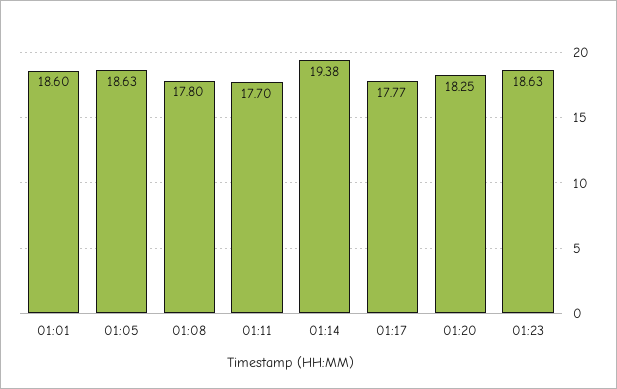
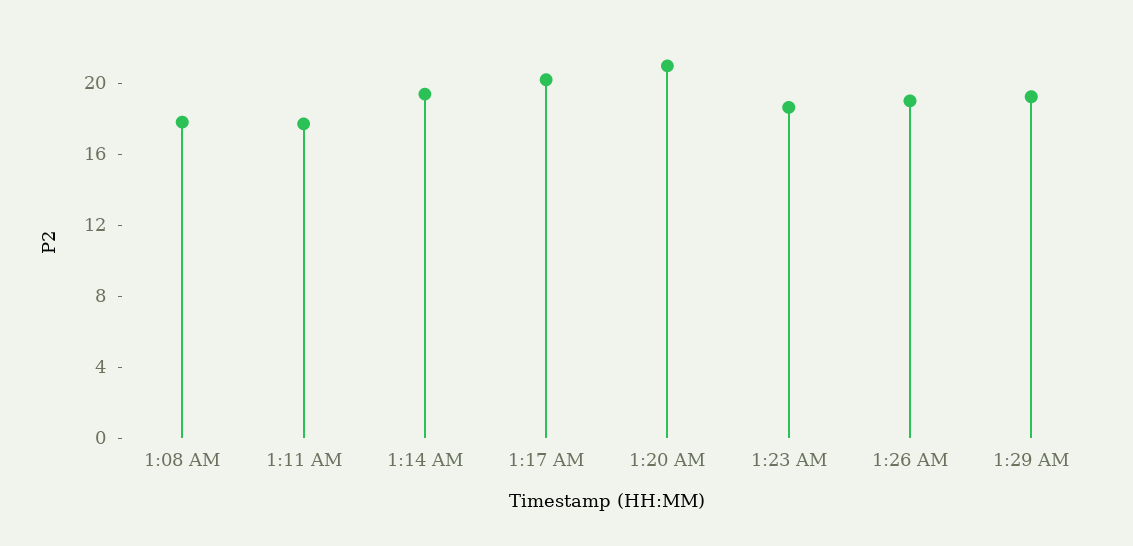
01:01: 18.6 -> none
01:05: 18.63 -> none
01:17: 17.77 -> 20
01:20: 18.25 -> 21
1:26 AM: none -> 19
1:29 AM: none -> 19

